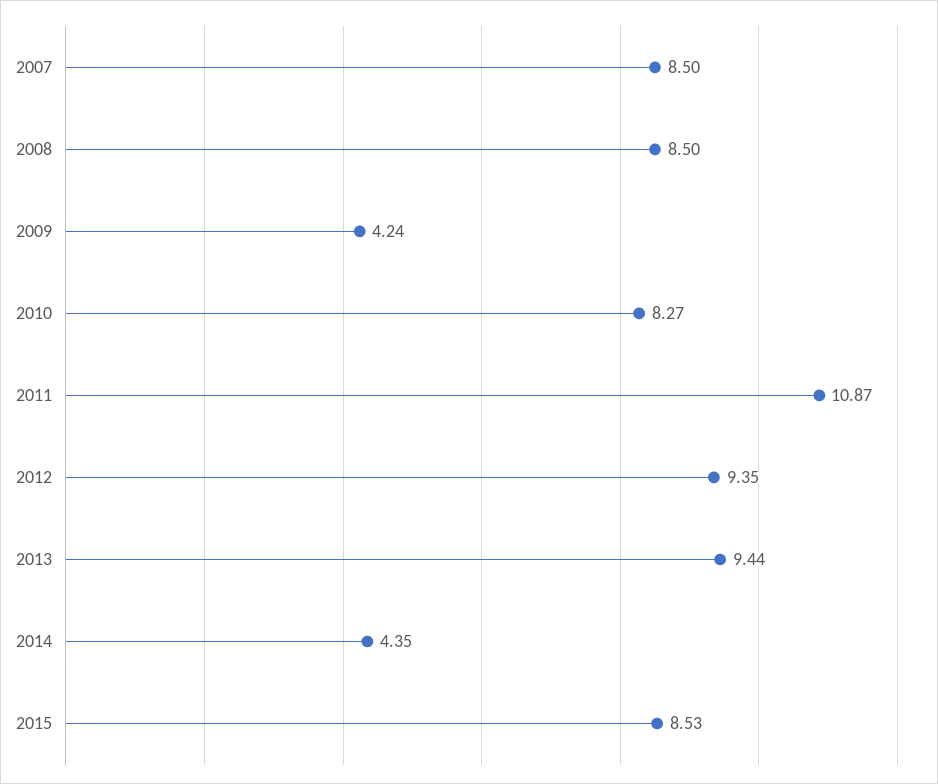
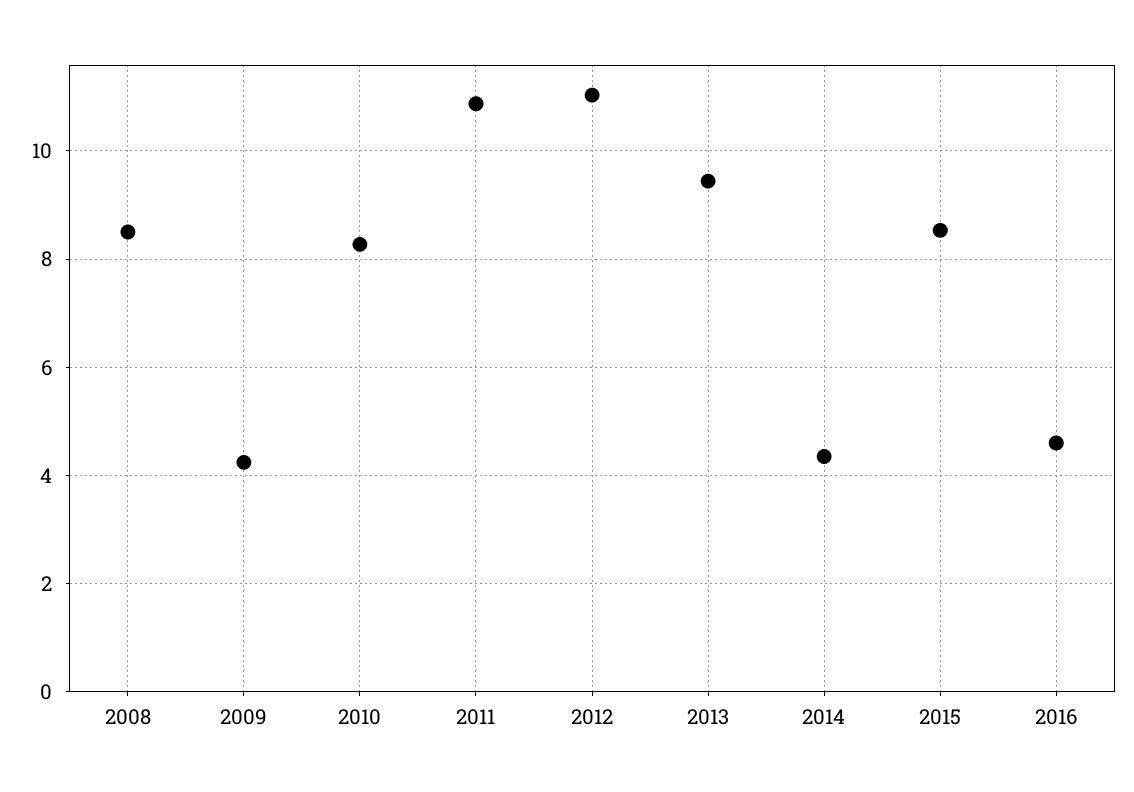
2007: 8.5 -> none
2012: 9.35 -> 11
2016: none -> 4.6

